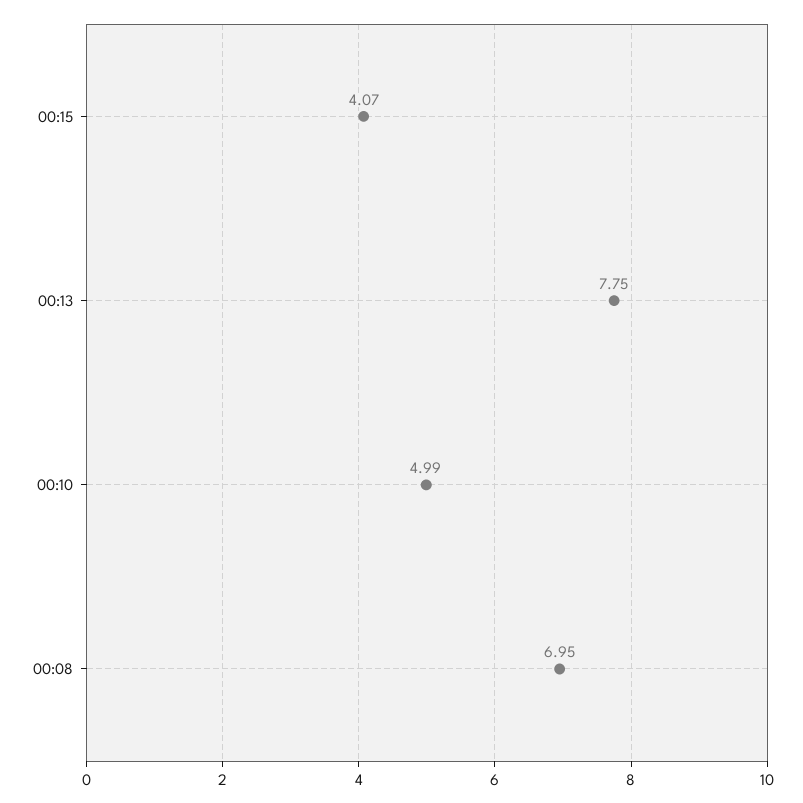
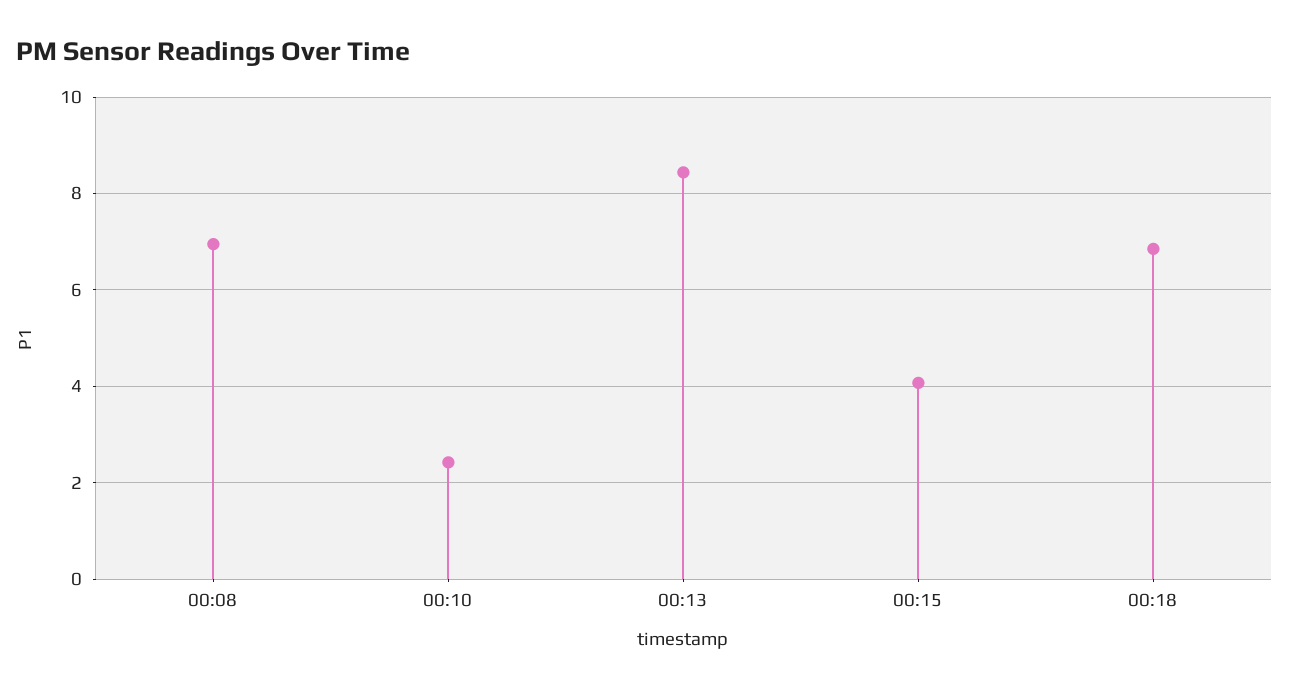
00:13: 7.75 -> 8.4
00:10: 4.99 -> 2.4
00:18: none -> 6.8

